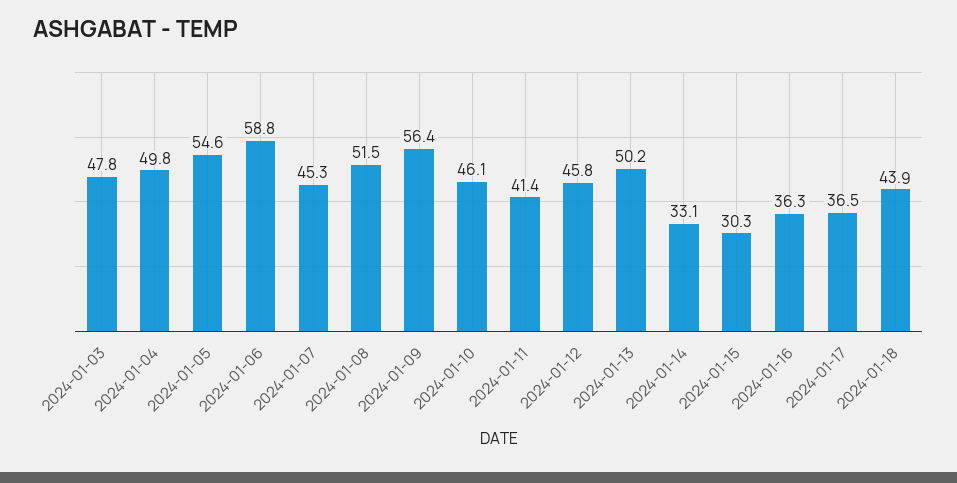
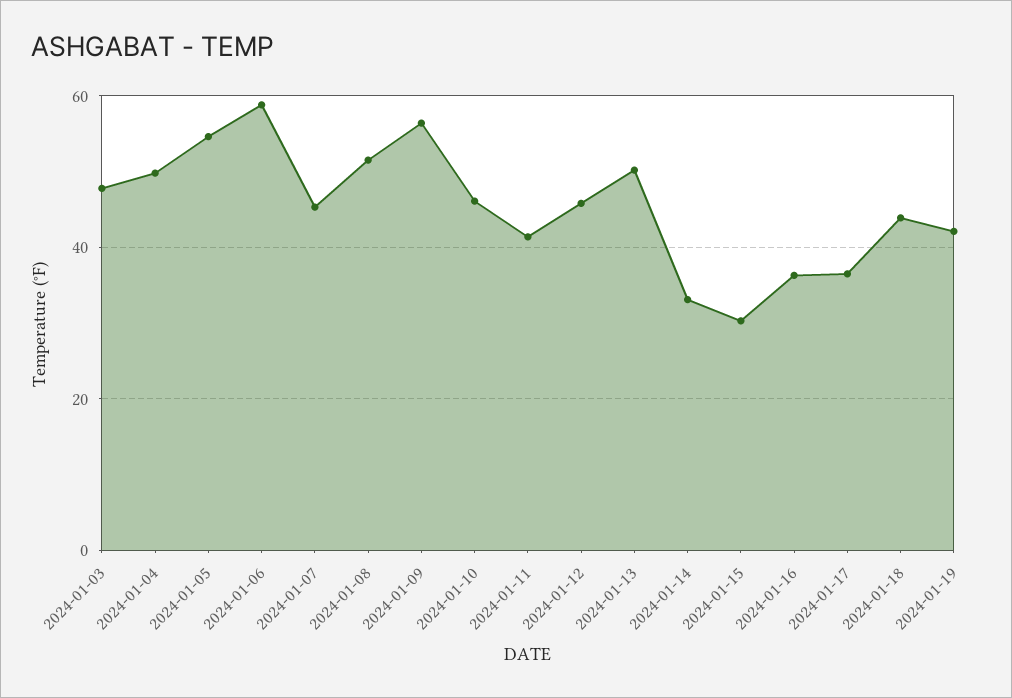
2024-01-19: none -> 42

